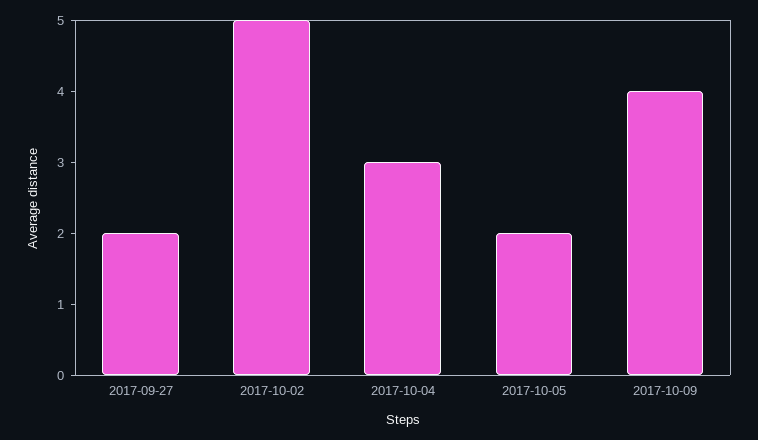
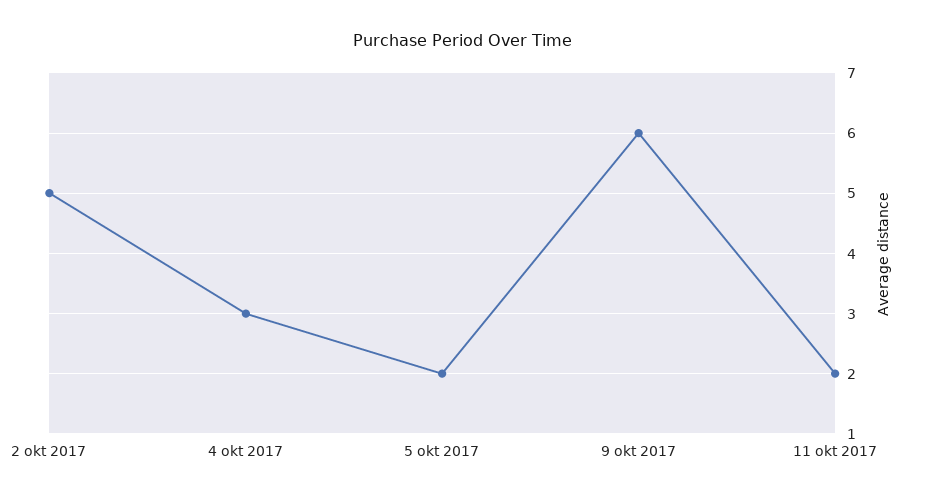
2017-09-27: 2 -> none
2017-10-09: 4 -> 6
11 okt 2017: none -> 2

